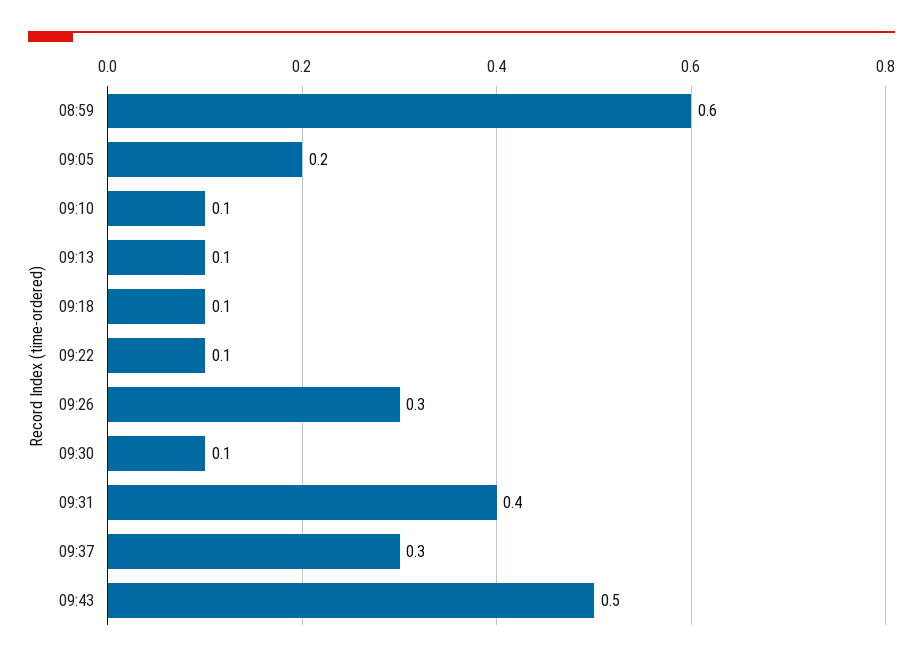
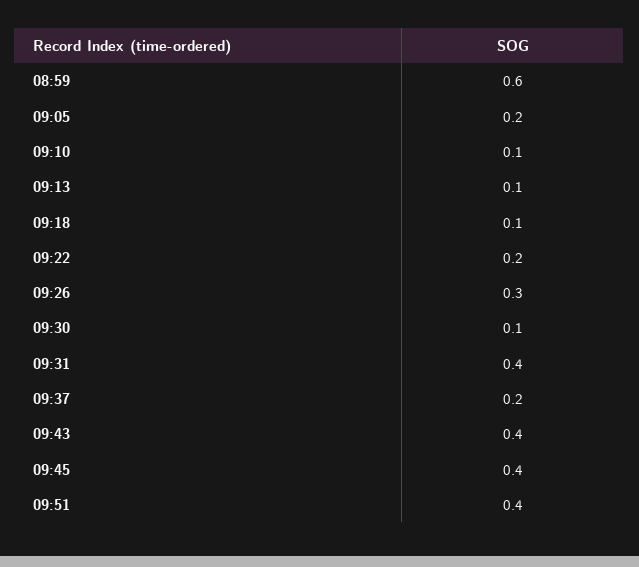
09:22: 0.1 -> 0.2
09:37: 0.3 -> 0.2
09:43: 0.5 -> 0.4
09:45: none -> 0.4
09:51: none -> 0.4

